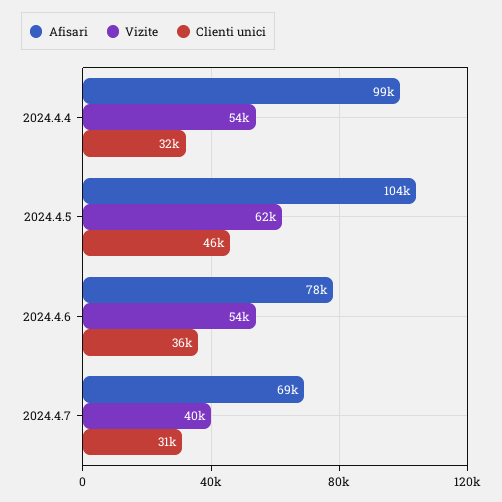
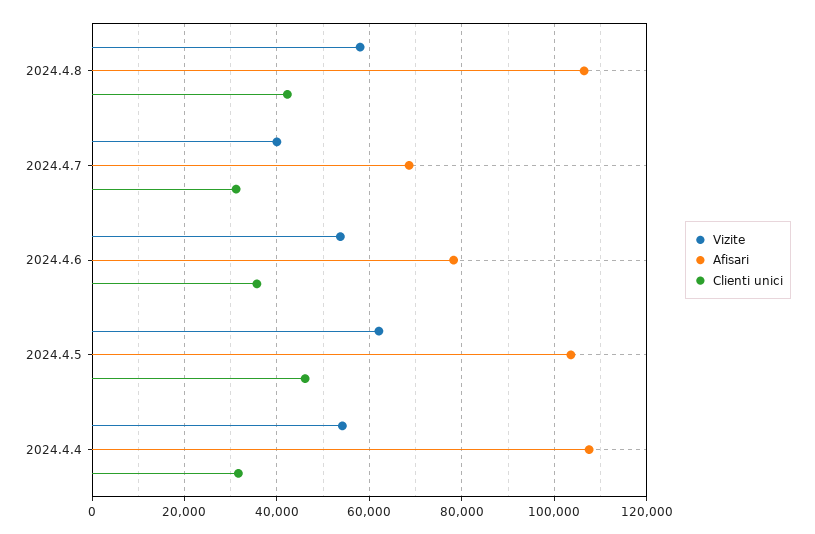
Afisari, 2024.4.4: 99000 -> 108000
Vizite, 2024.4.8: none -> 58000
Afisari, 2024.4.8: none -> 106000
Clienti unici, 2024.4.8: none -> 42000

